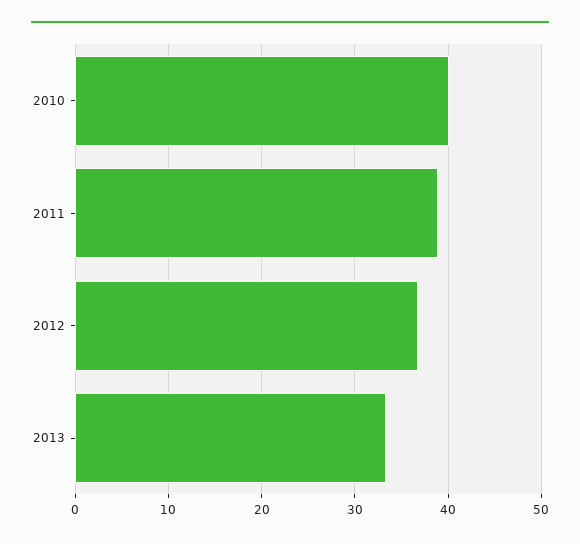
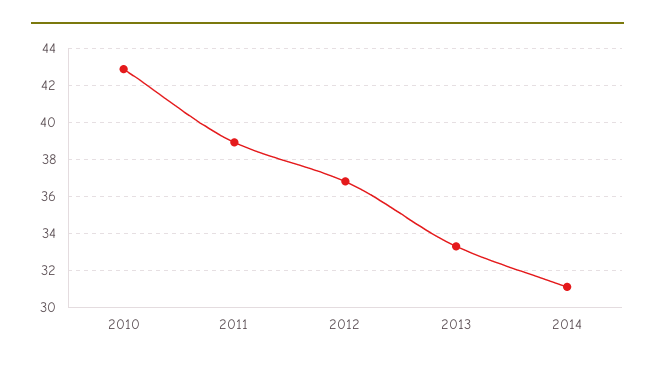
2010: 40 -> 43
2014: none -> 31

